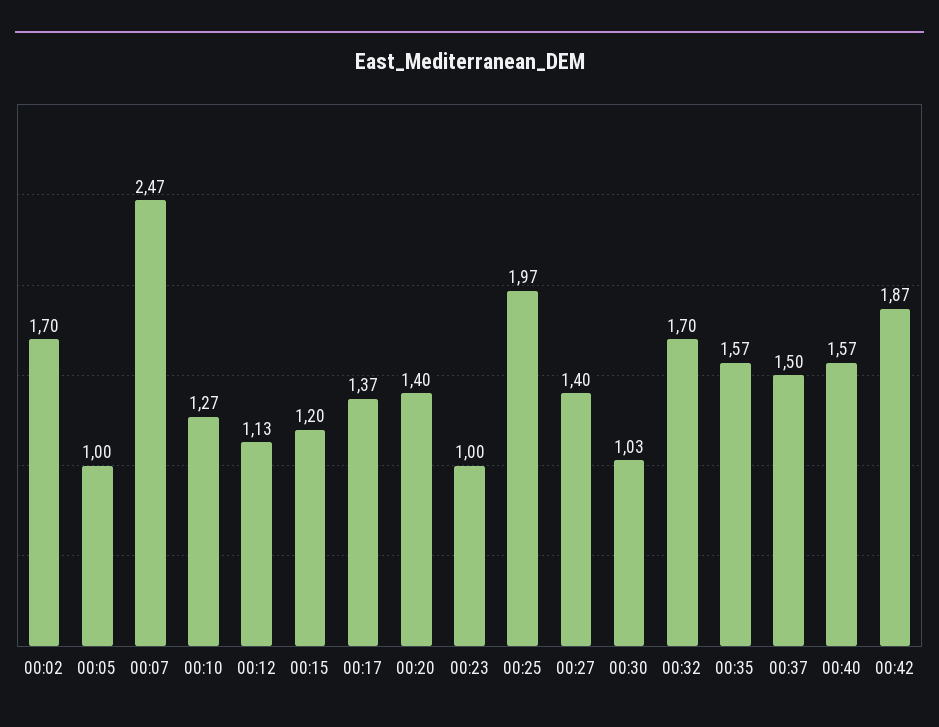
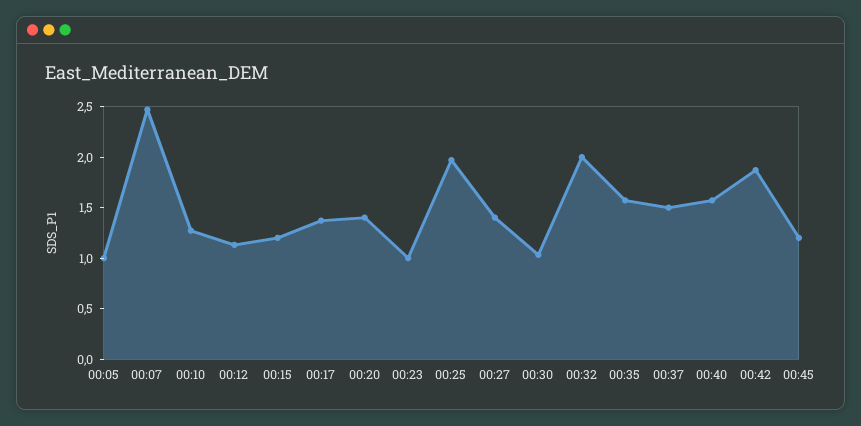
00:02: 1.7 -> none
00:32: 1.7 -> 2
00:45: none -> 1.2

